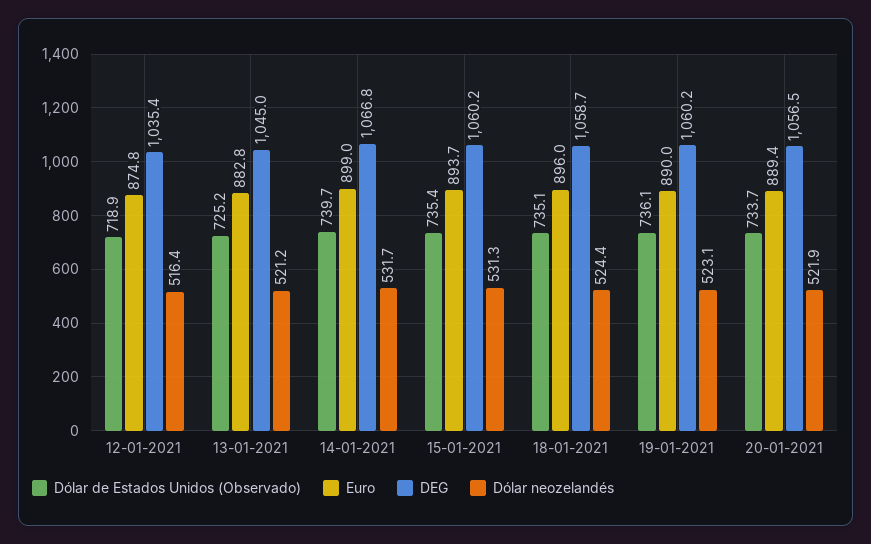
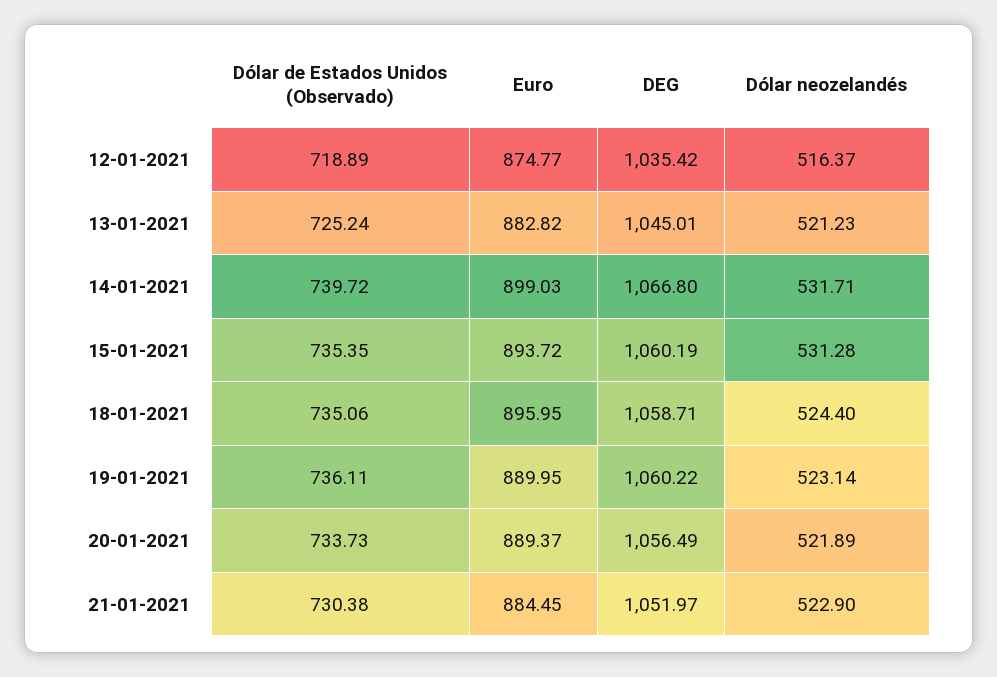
Dólar de Estados Unidos (Observado), 21-01-2021: none -> 730.38
Euro, 21-01-2021: none -> 884.45
DEG, 21-01-2021: none -> 1051.97
Dólar neozelandés, 21-01-2021: none -> 522.9

